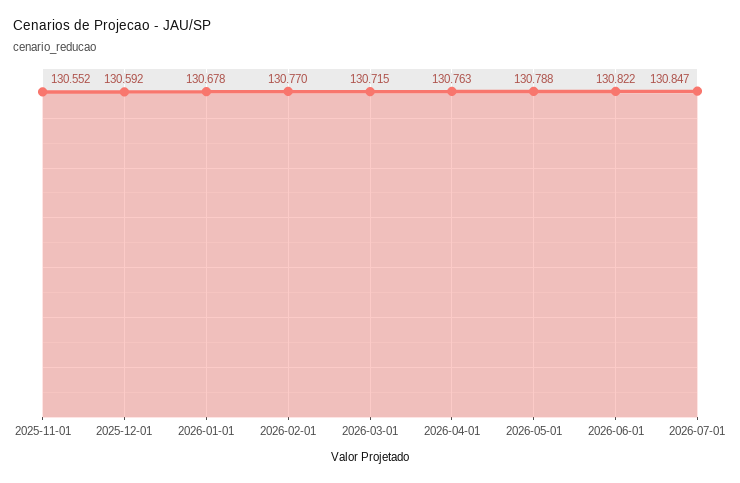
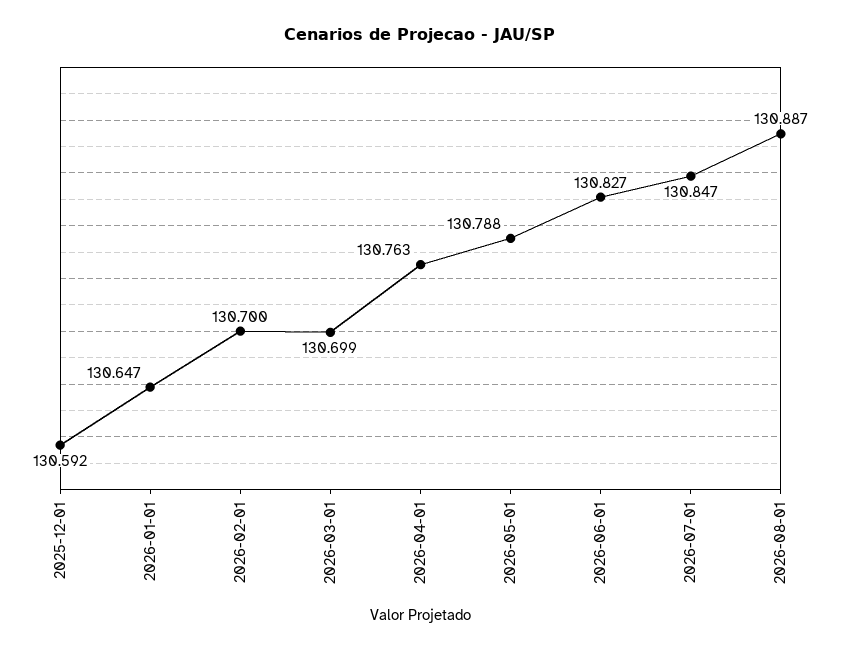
2025-11-01: 130.552 -> none
2026-01-01: 130.678 -> 130.647
2026-02-01: 130.77 -> 130.7
2026-03-01: 130.715 -> 130.699
2026-06-01: 130.822 -> 130.827
2026-08-01: none -> 130.887

